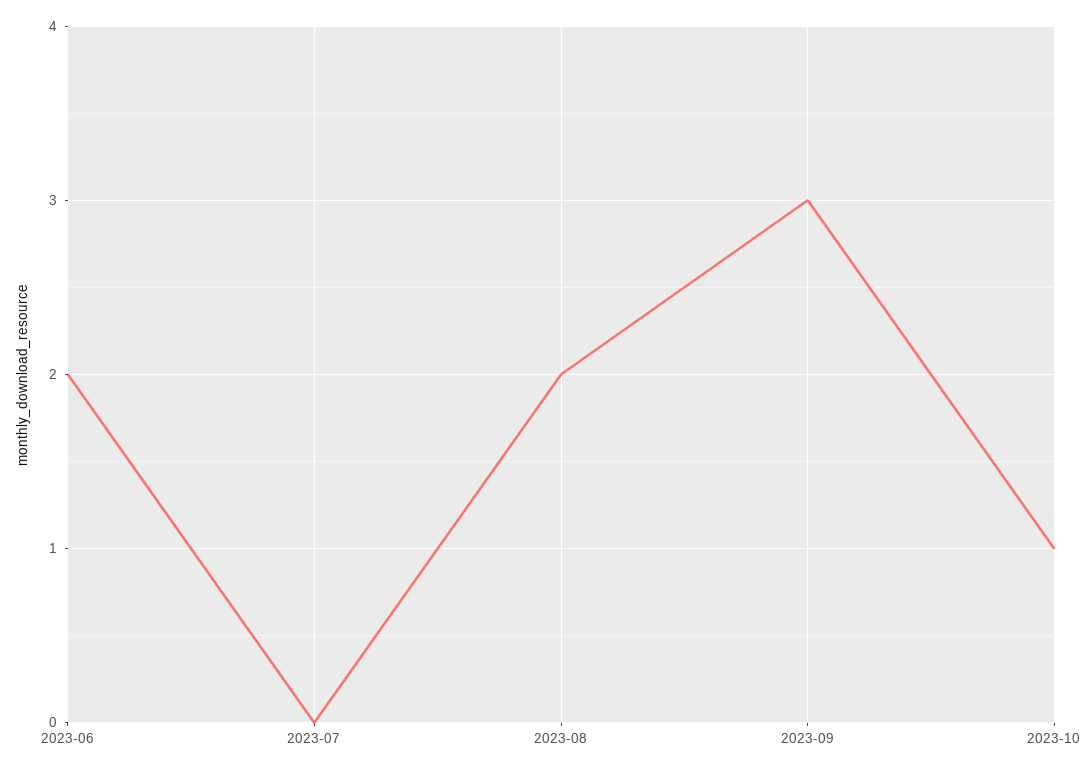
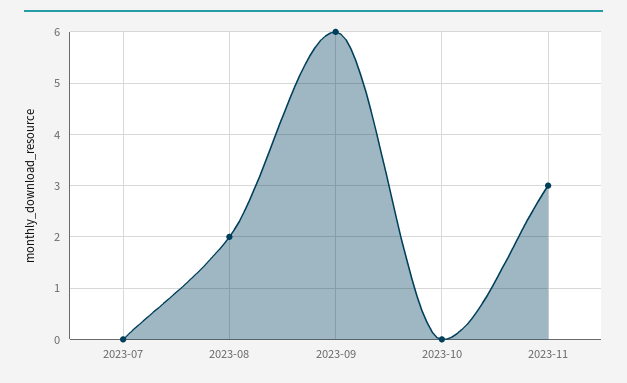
2023-06: 2 -> none
2023-09: 3 -> 6
2023-10: 1 -> 0
2023-11: none -> 3

